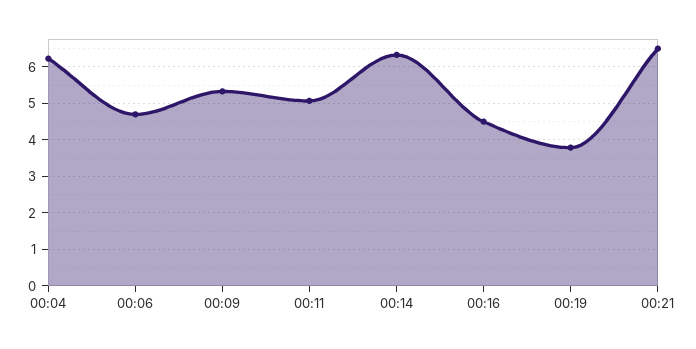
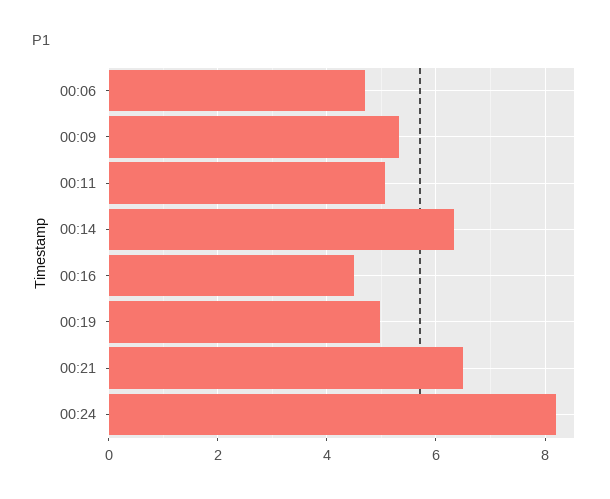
00:04: 6.2 -> none
00:19: 3.8 -> 5
00:24: none -> 8.2

